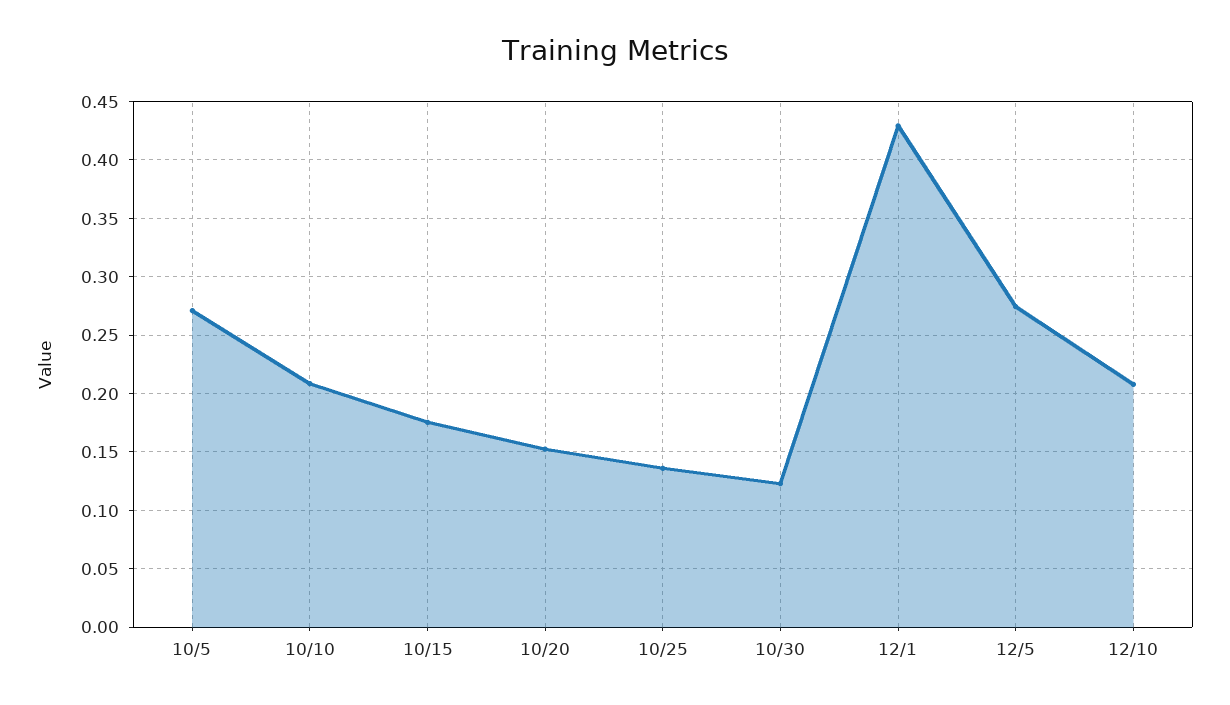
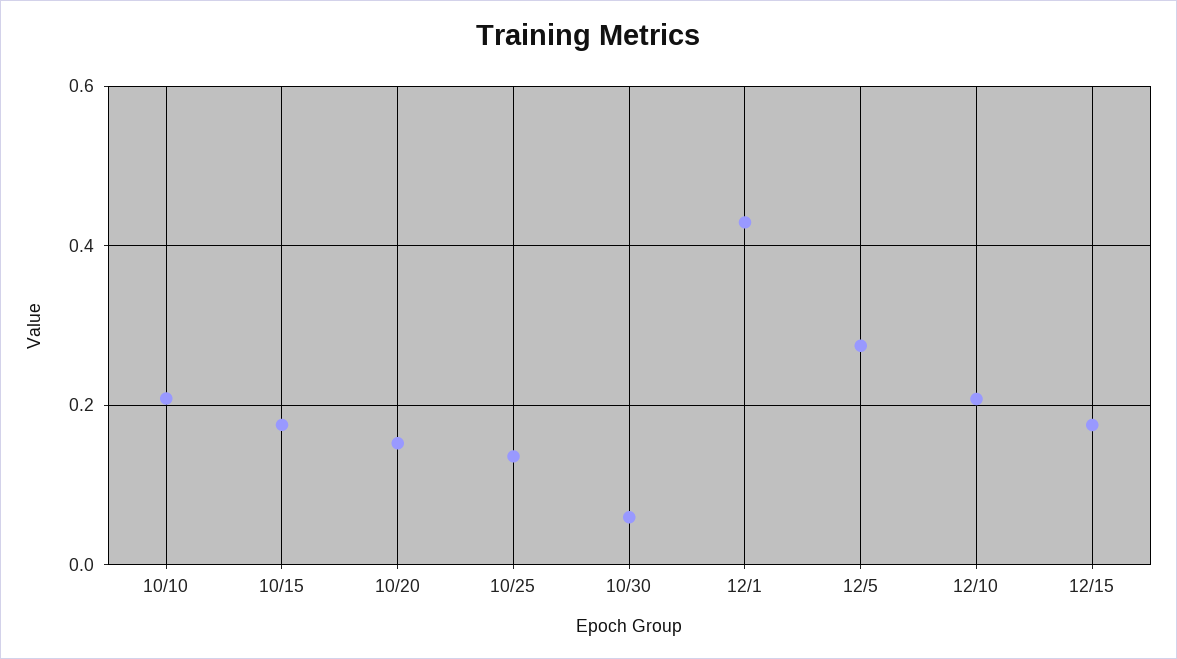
10/5: 0.27 -> none
10/30: 0.12 -> 0.06
12/15: none -> 0.18

